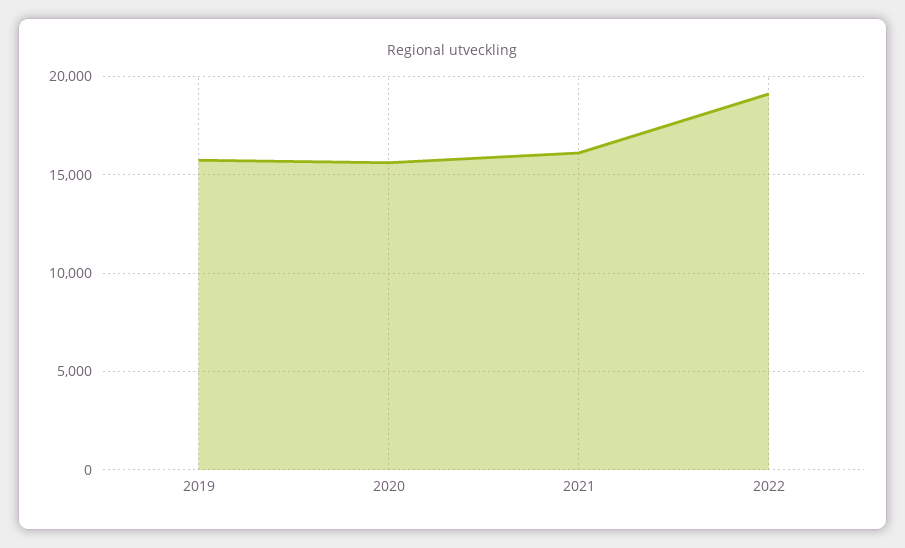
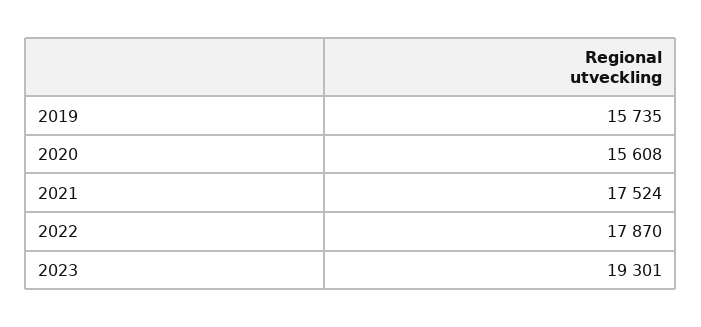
2021: 16000 -> 17524
2022: 19000 -> 17870
2023: none -> 19301

